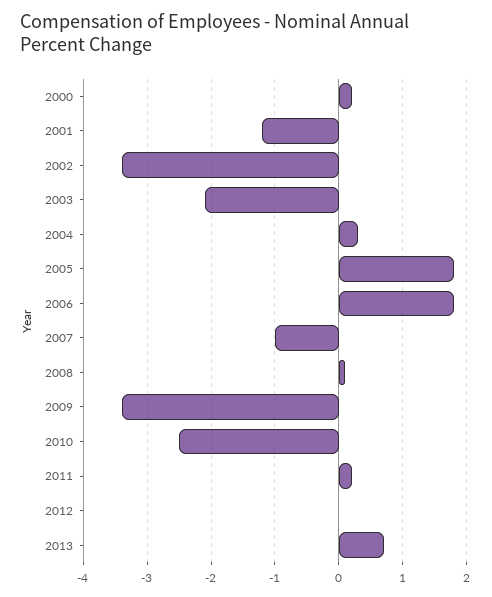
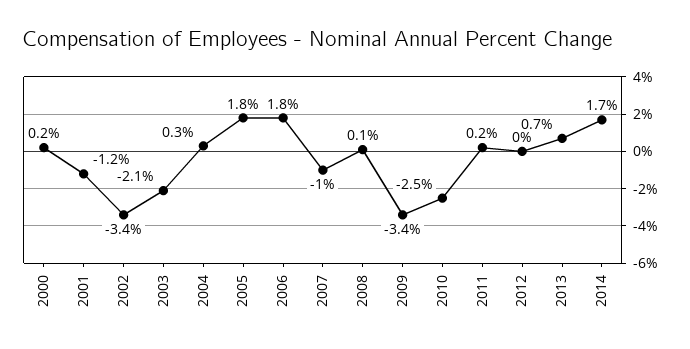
2014: none -> 1.7

